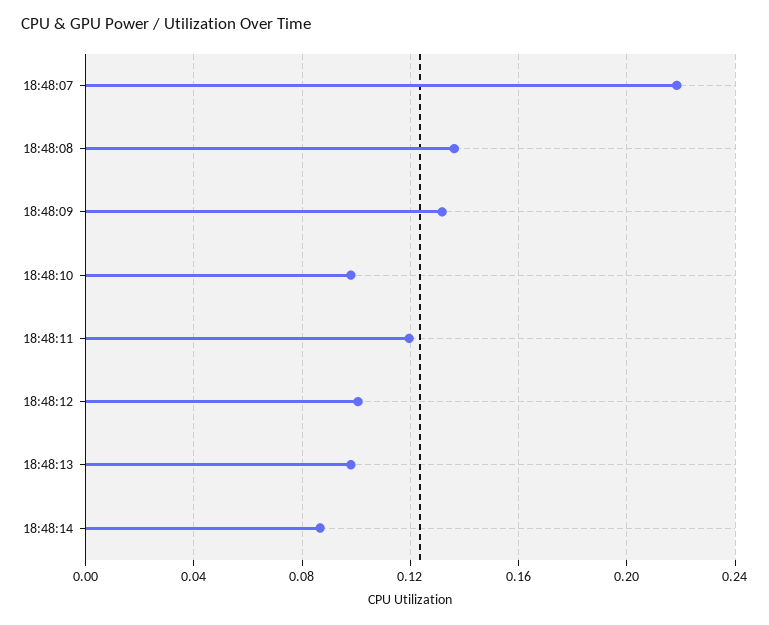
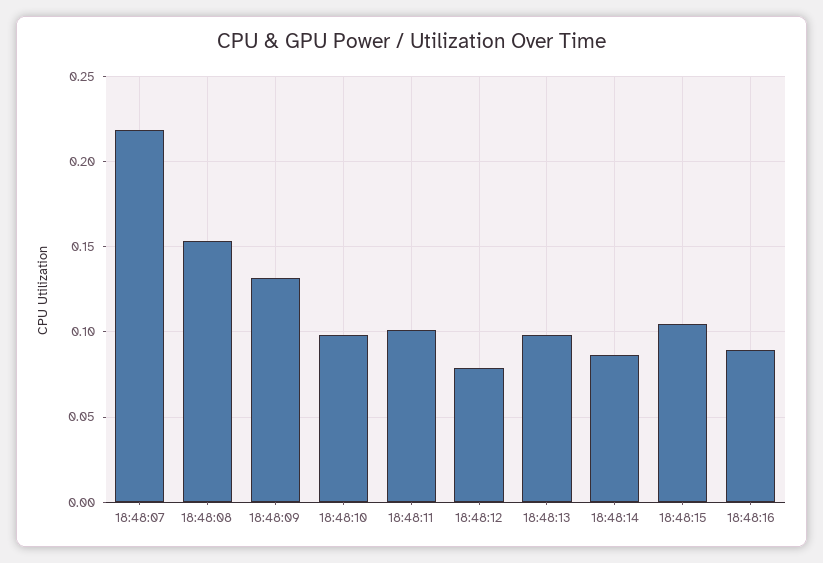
18:48:08: 0.135 -> 0.155
18:48:11: 0.12 -> 0.1
18:48:12: 0.1 -> 0.08
18:48:15: none -> 0.105
18:48:16: none -> 0.09

